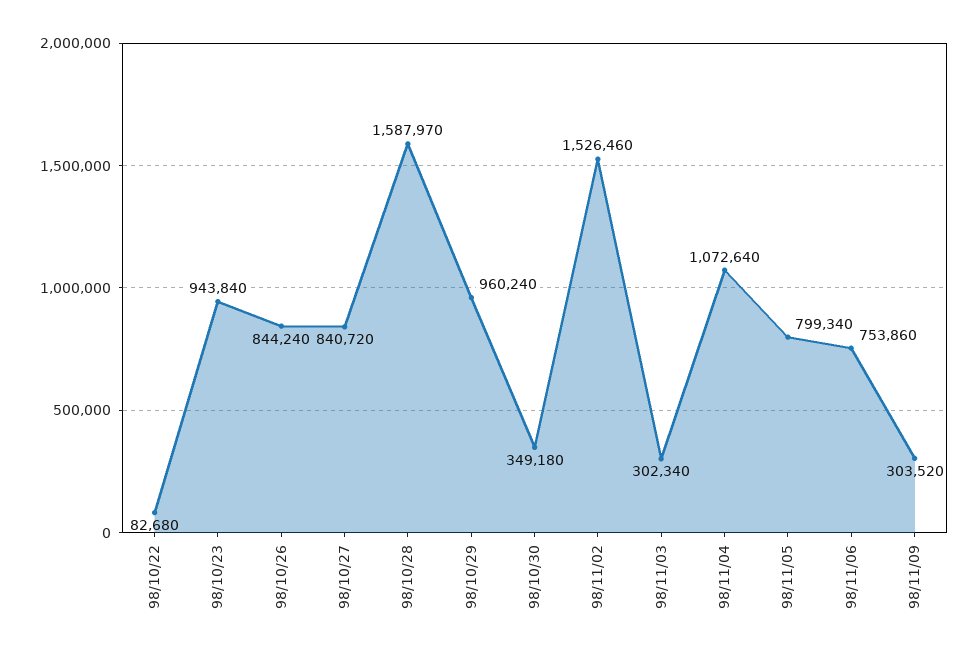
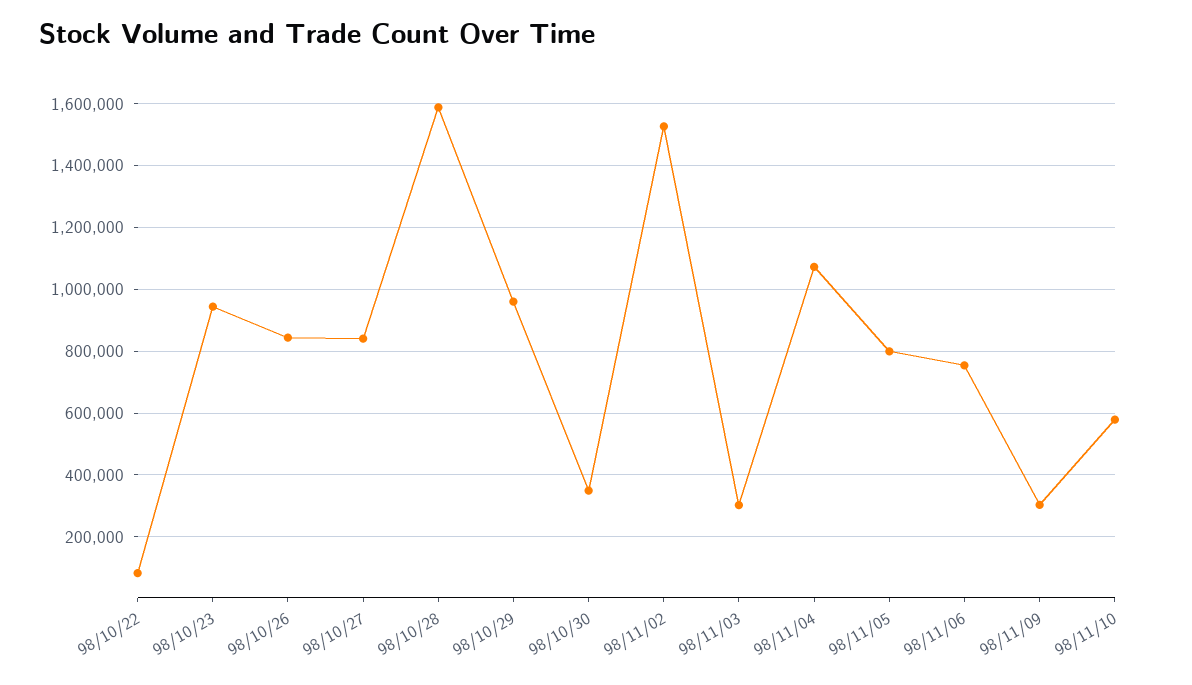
98/11/10: none -> 580000

